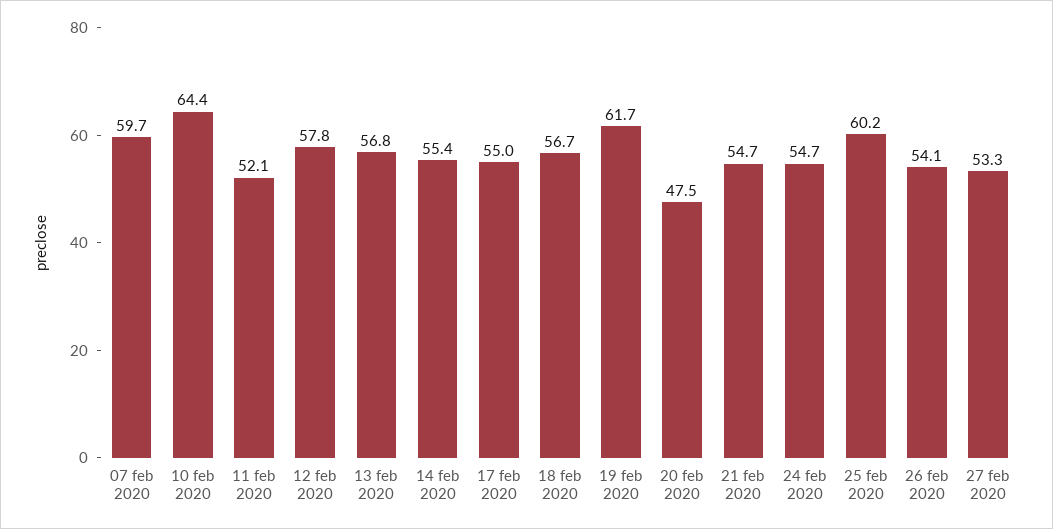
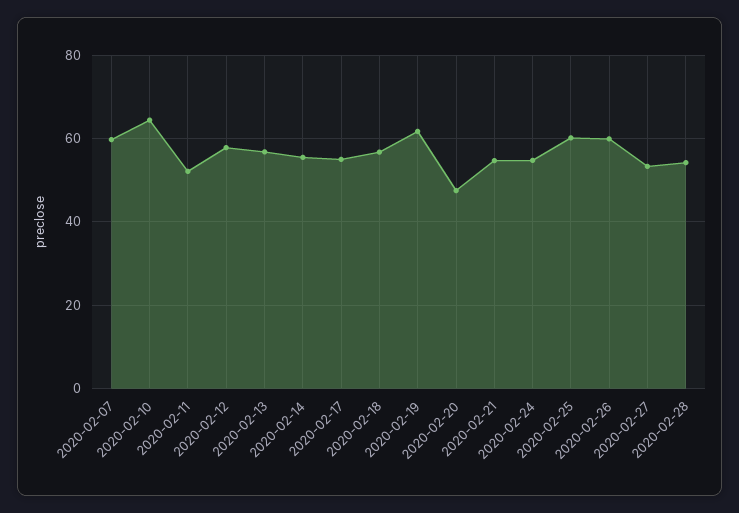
26 feb 2020: 54.1 -> 60
2020-02-28: none -> 54

